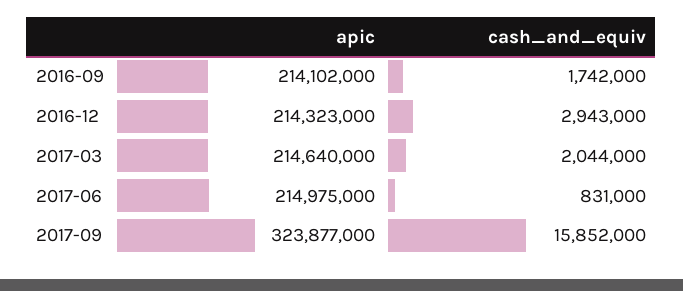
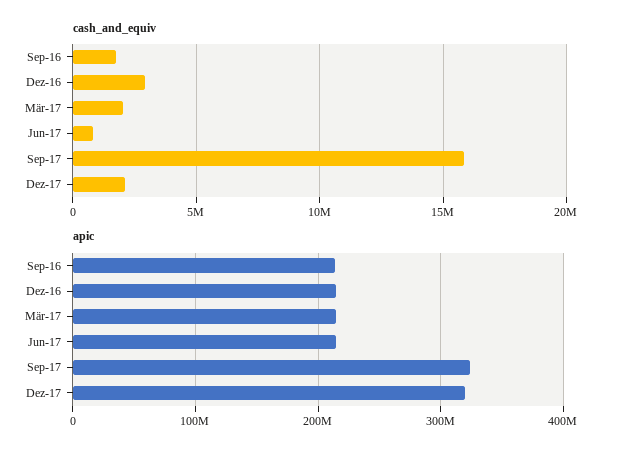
cash_and_equiv, Dez-17: none -> 2000000
apic, Dez-17: none -> 320000000

